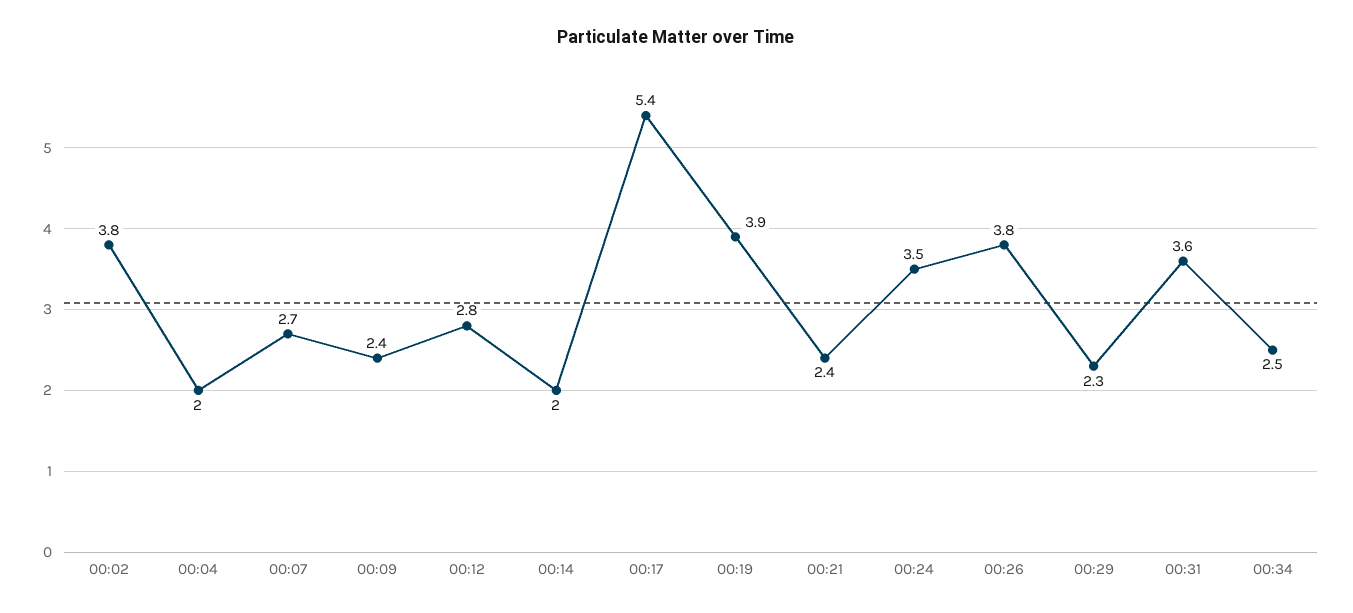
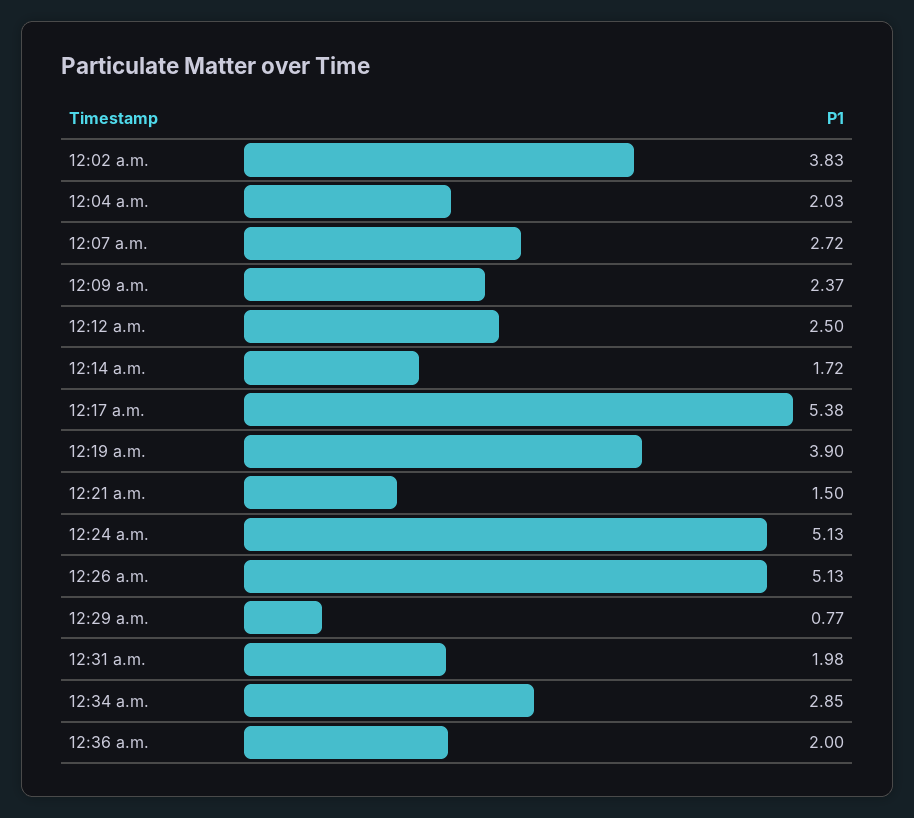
00:12: 2.8 -> 2.5
00:14: 2 -> 1.72
00:21: 2.4 -> 1.5
00:24: 3.5 -> 5.13
00:26: 3.8 -> 5.13
00:29: 2.3 -> 0.77
00:31: 3.6 -> 1.98
00:34: 2.5 -> 2.85
12:36 a.m.: none -> 2

